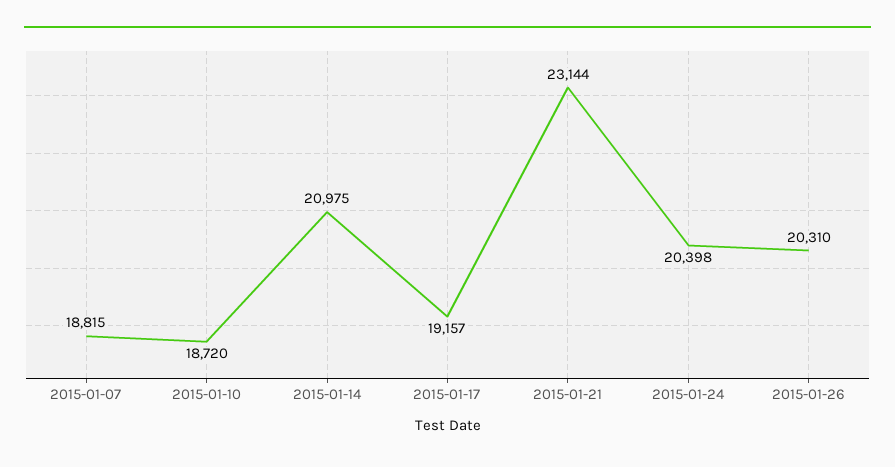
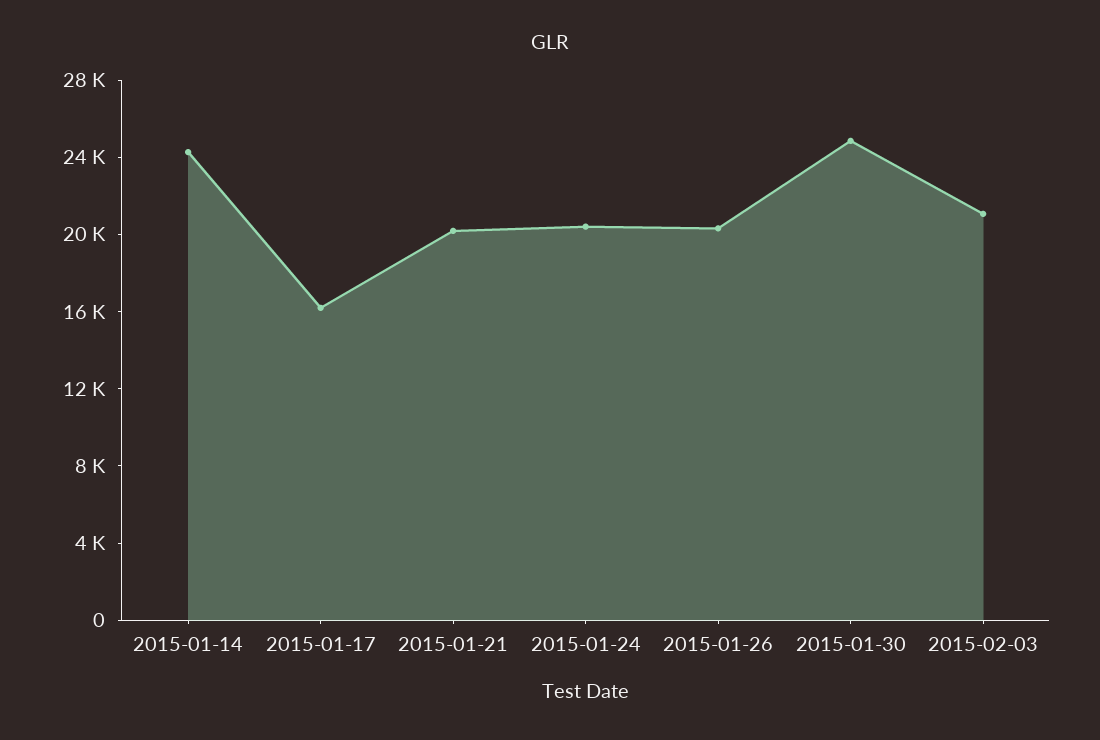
2015-01-07: 18815 -> none
2015-01-10: 18720 -> none
2015-01-14: 20975 -> 24000
2015-01-17: 19157 -> 16000
2015-01-21: 23144 -> 20000
2015-01-30: none -> 25000
2015-02-03: none -> 21000

